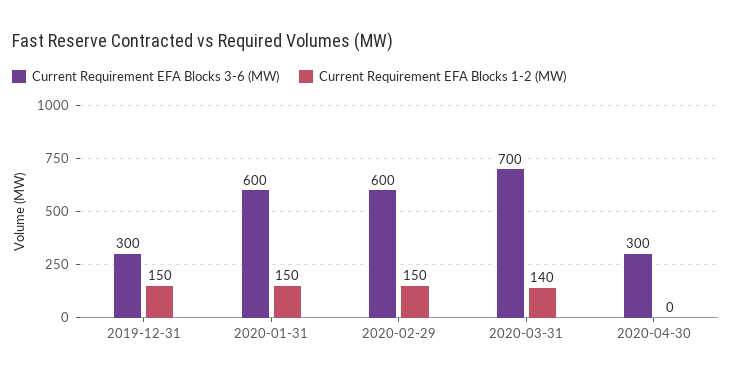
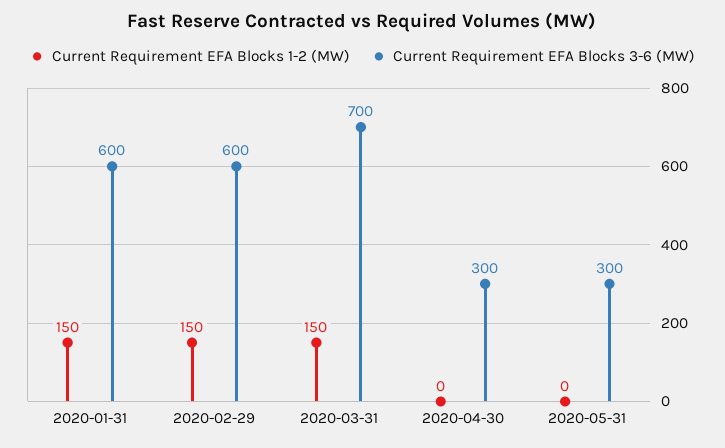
Current Requirement EFA Blocks 3-6 (MW), 2019-12-31: 300 -> none
Current Requirement EFA Blocks 1-2 (MW), 2019-12-31: 150 -> none
Current Requirement EFA Blocks 1-2 (MW), 2020-03-31: 140 -> 150
Current Requirement EFA Blocks 1-2 (MW), 2020-05-31: none -> 0
Current Requirement EFA Blocks 3-6 (MW), 2020-05-31: none -> 300

